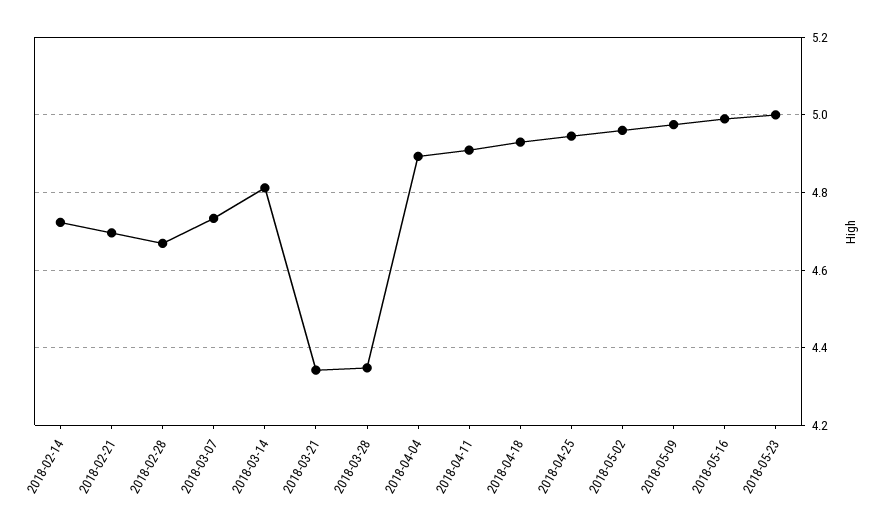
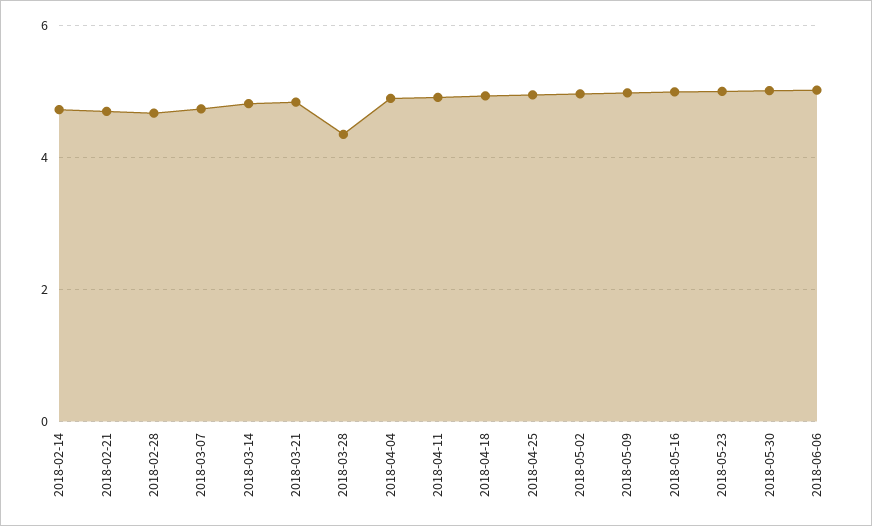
2018-03-21: 4.34 -> 4.8
2018-05-30: none -> 5
2018-06-06: none -> 5

